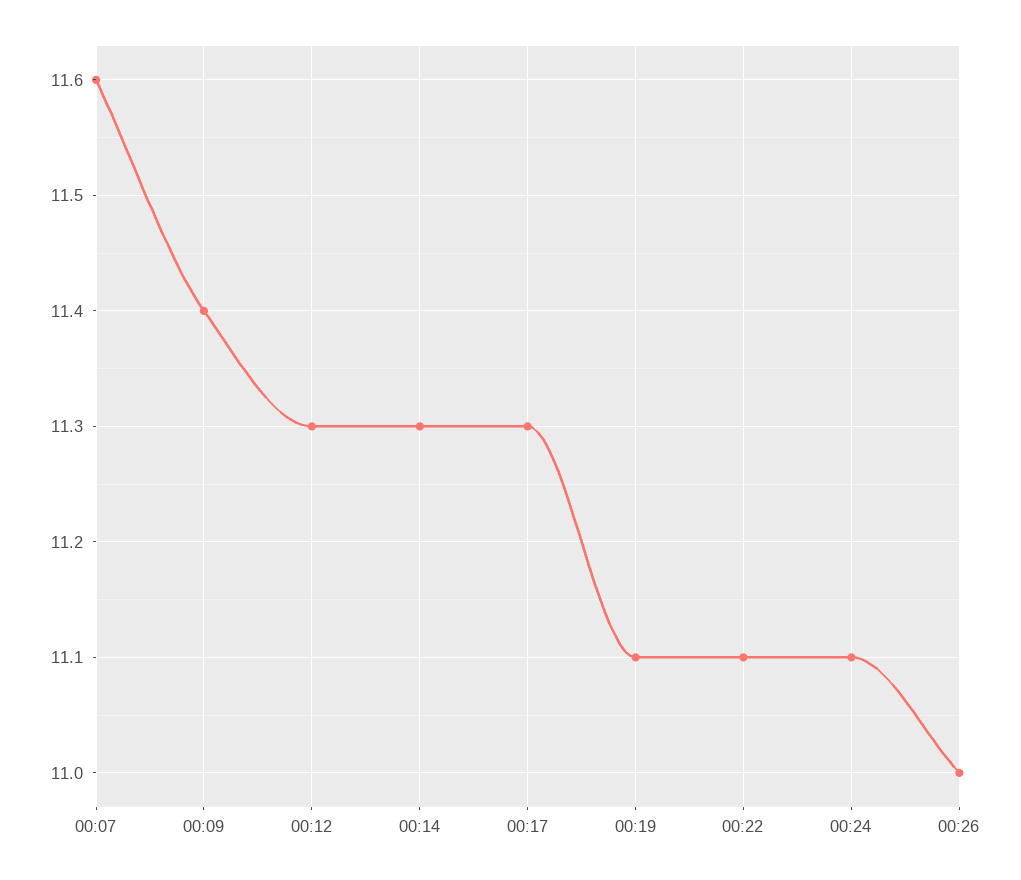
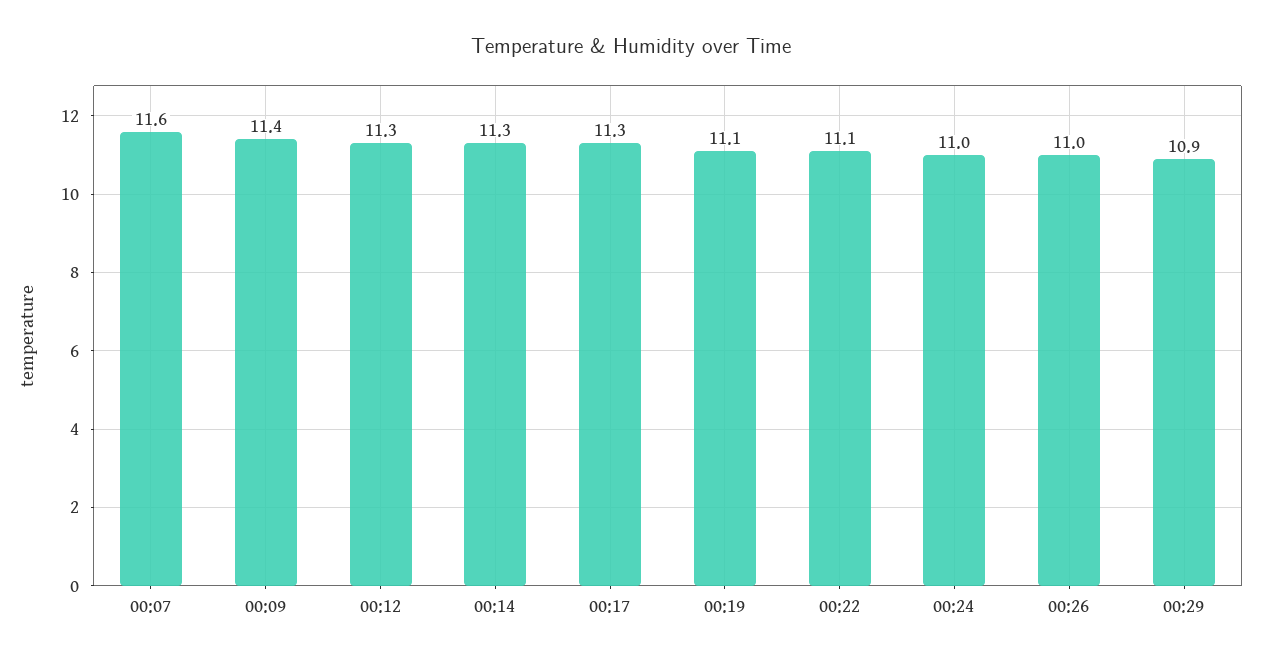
00:24: 11.1 -> 11
00:29: none -> 10.9

